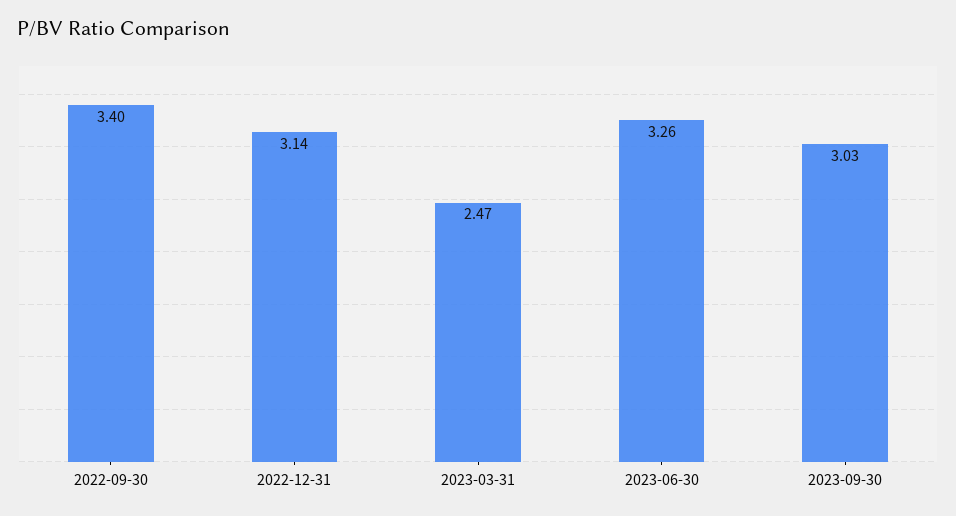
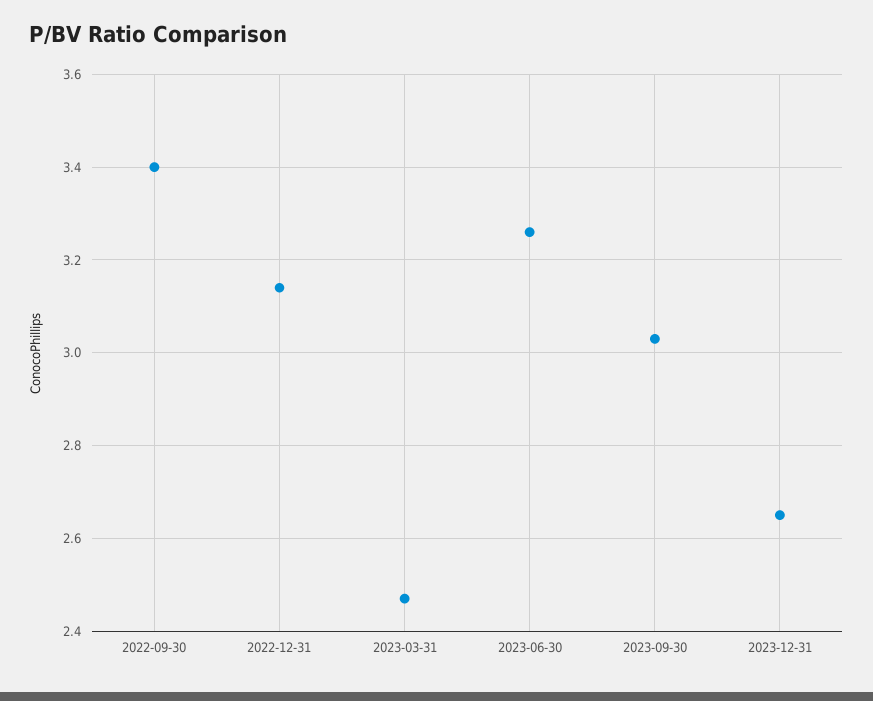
2023-12-31: none -> 2.65

